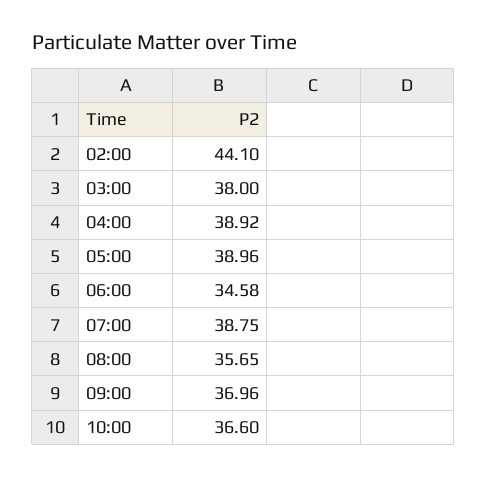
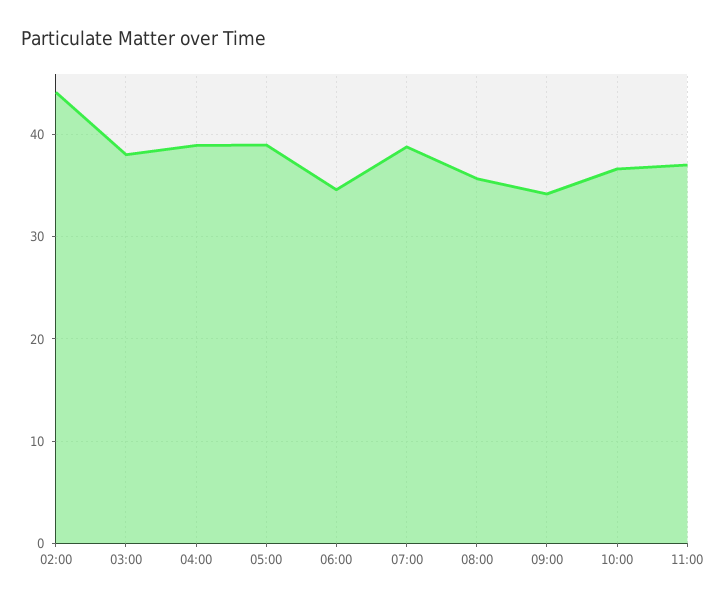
09:00: 36.96 -> 34
11:00: none -> 37

